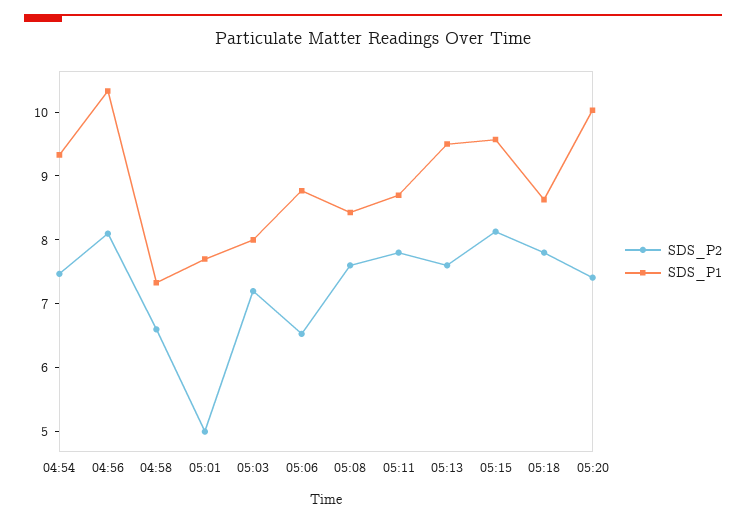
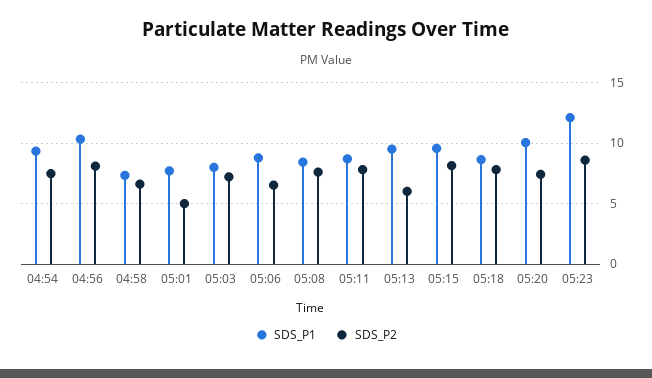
SDS_P2, 05:13: 7.6 -> 6
SDS_P1, 05:23: none -> 12
SDS_P2, 05:23: none -> 8.5

